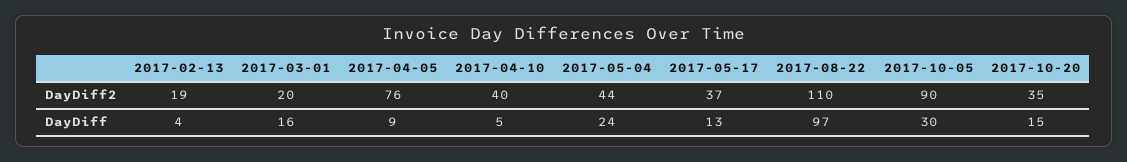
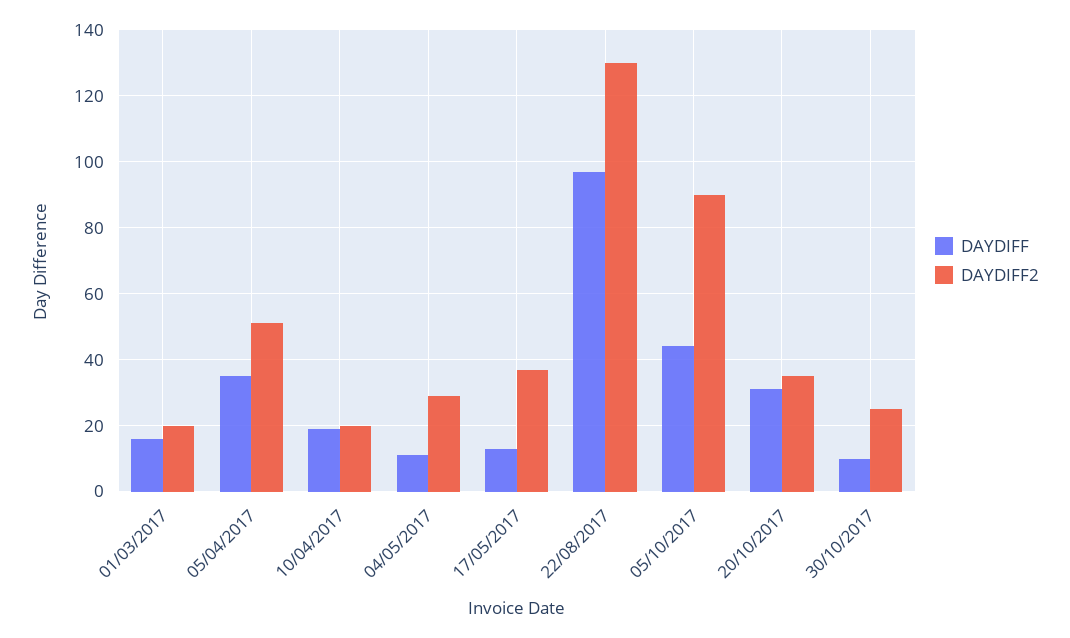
DayDiff2, 2017-02-13: 19 -> none
DayDiff2, 2017-04-05: 76 -> 50
DayDiff2, 2017-04-10: 40 -> 20
DayDiff2, 2017-05-04: 44 -> 30
DayDiff2, 2017-08-22: 110 -> 130
DayDiff, 2017-02-13: 4 -> none
DayDiff, 2017-04-05: 9 -> 35
DayDiff, 2017-04-10: 5 -> 20
DayDiff, 2017-05-04: 24 -> 10
DayDiff, 2017-10-05: 30 -> 45
DayDiff, 2017-10-20: 15 -> 30
DayDiff, 30/10/2017: none -> 10
DayDiff2, 30/10/2017: none -> 25

